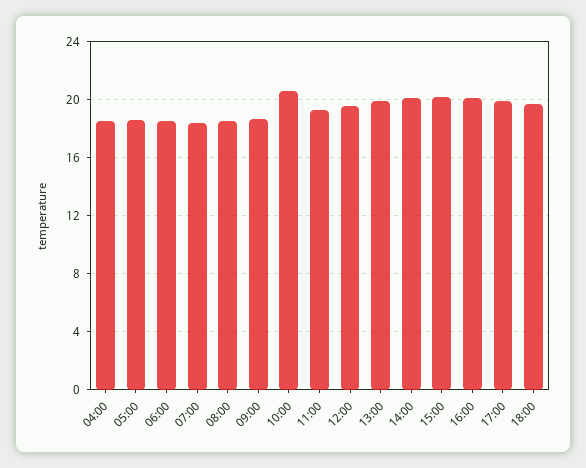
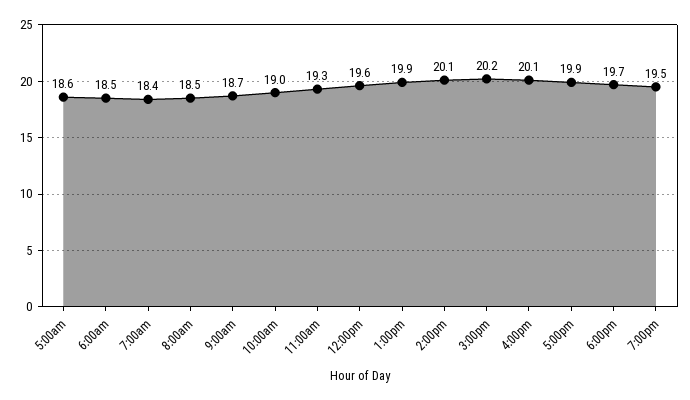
04:00: 18.5 -> none
10:00: 20.5 -> 19
7:00pm: none -> 19.5

